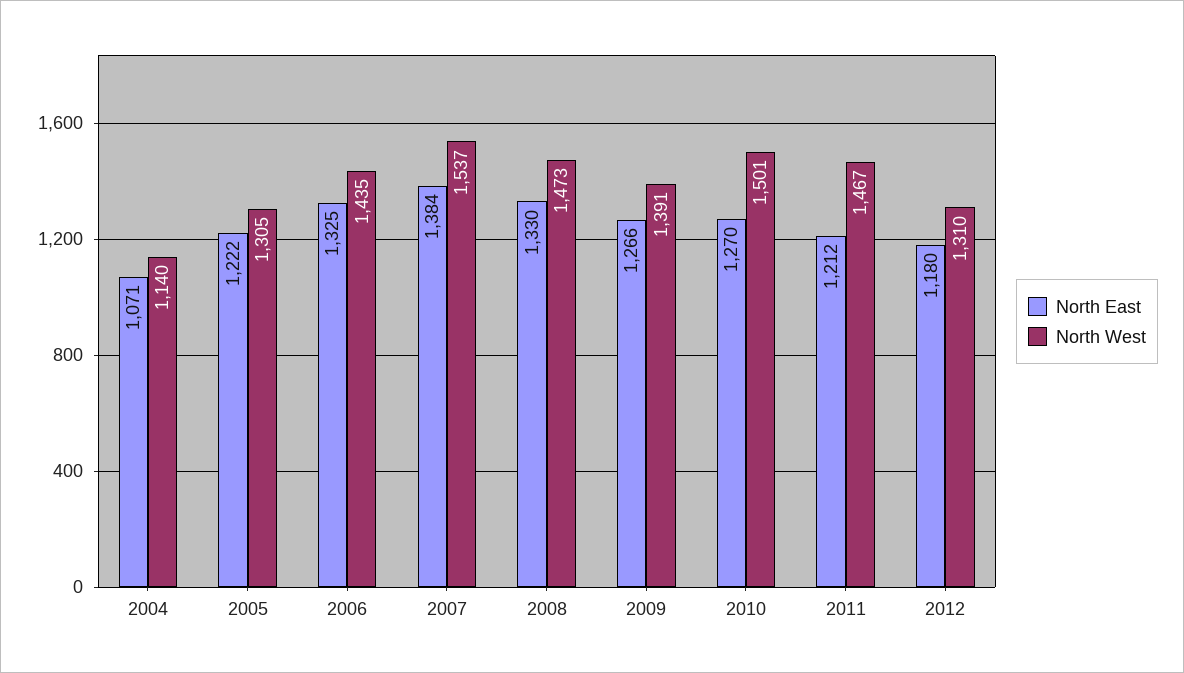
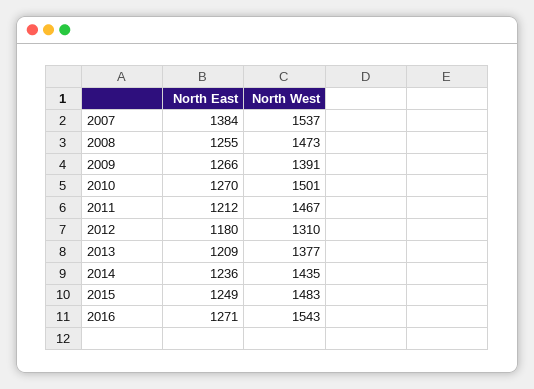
North East, 2004: 1071 -> none
North West, 2004: 1140 -> none
North East, 2005: 1222 -> none
North West, 2005: 1305 -> none
North East, 2006: 1325 -> none
North West, 2006: 1435 -> none
North East, 2008: 1330 -> 1255
North East, 2013: none -> 1209
North West, 2013: none -> 1377
North East, 2014: none -> 1236
North West, 2014: none -> 1435
North East, 2015: none -> 1249
North West, 2015: none -> 1483
North East, 2016: none -> 1271
North West, 2016: none -> 1543

